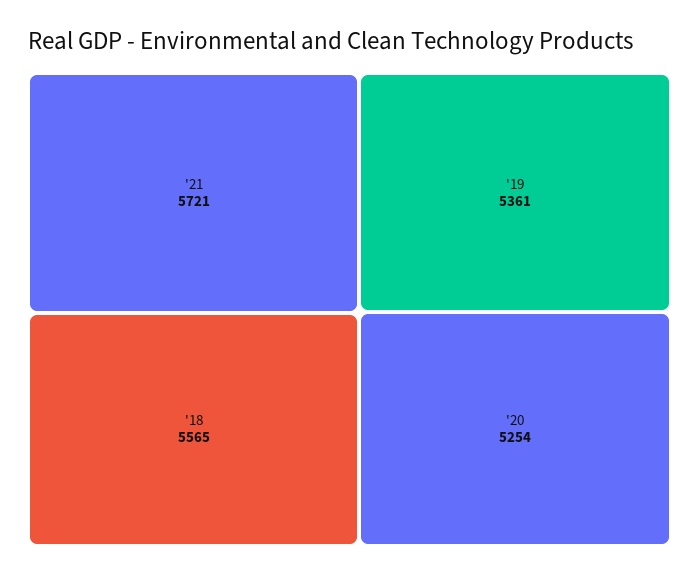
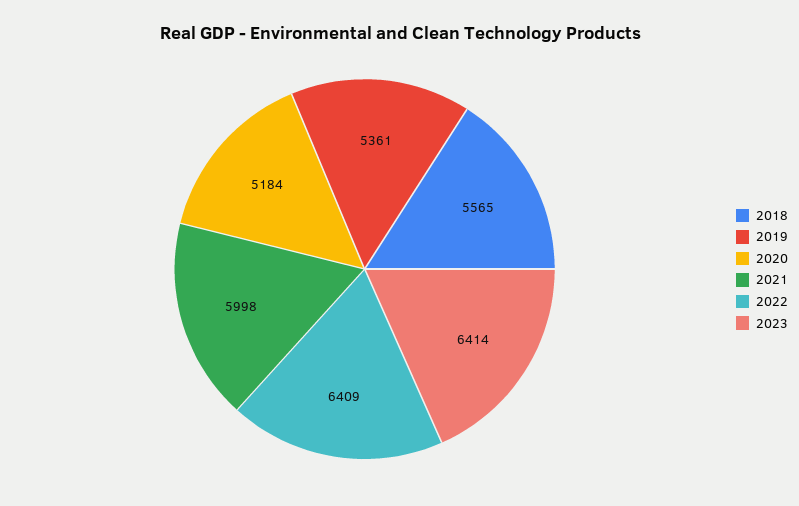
'21: 5721 -> 5998
'20: 5254 -> 5184
2022: none -> 6409
2023: none -> 6414

